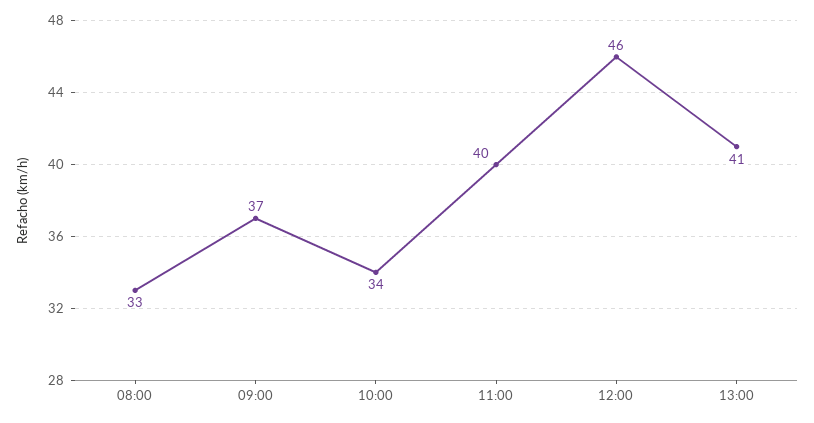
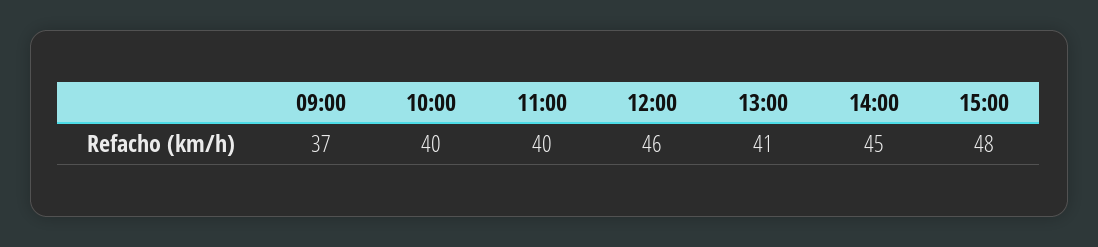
08:00: 33 -> none
10:00: 34 -> 40
14:00: none -> 45
15:00: none -> 48

